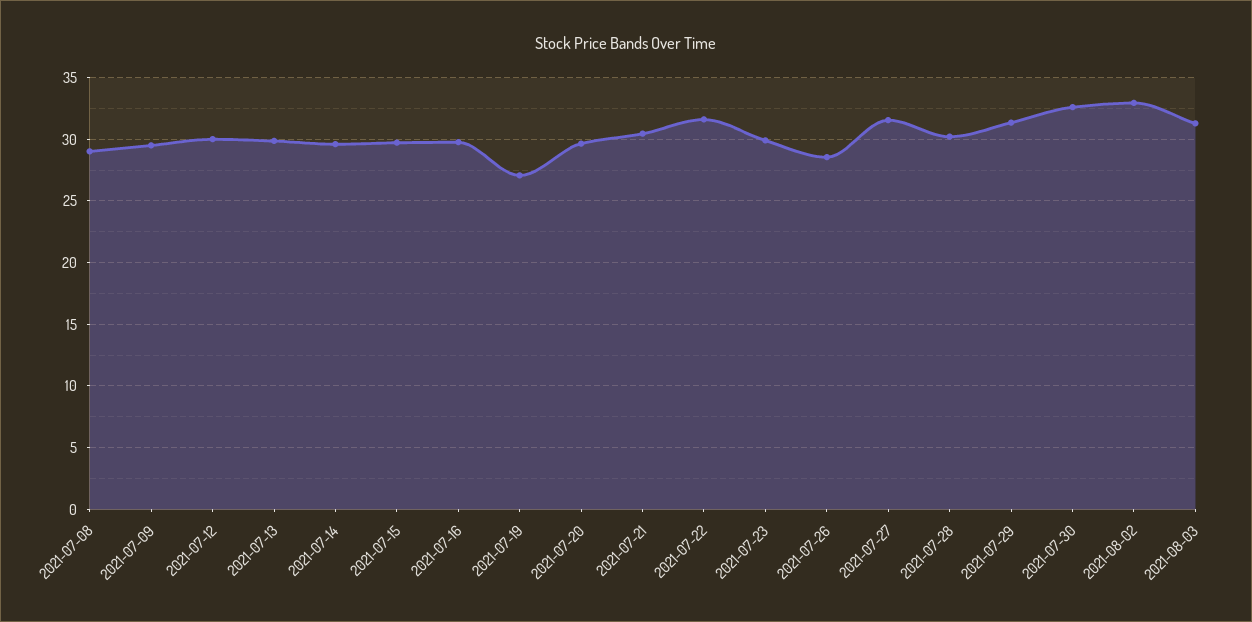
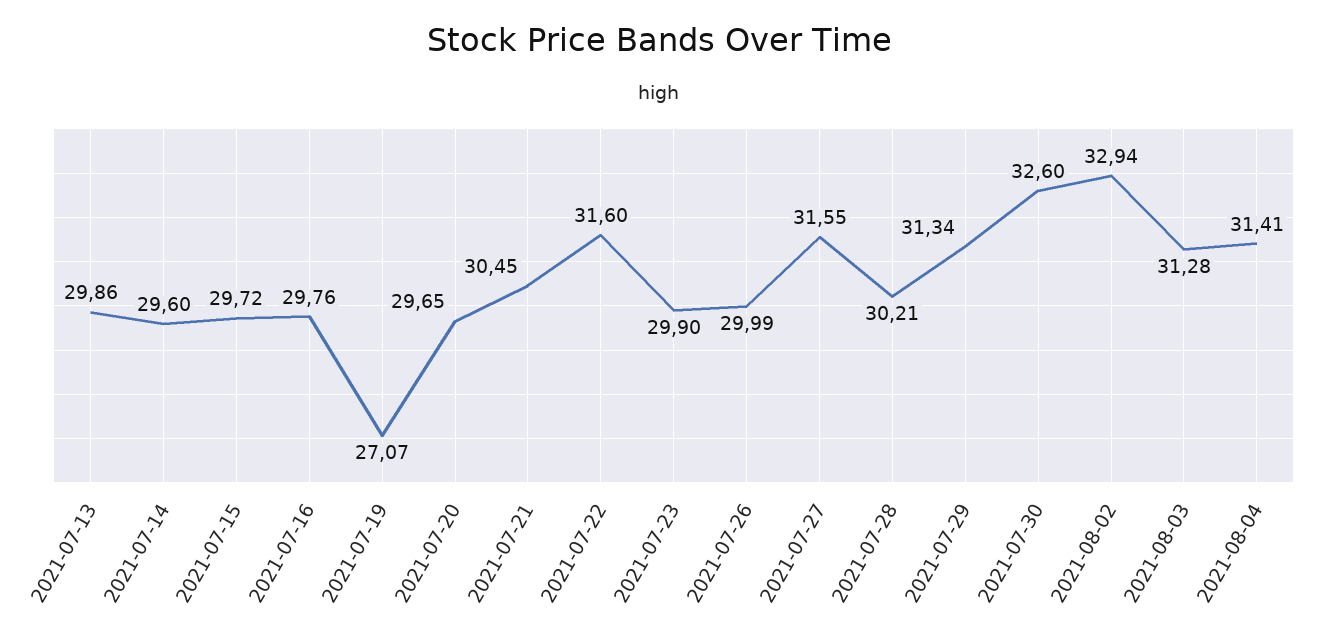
2021-07-08: 29 -> none
2021-07-09: 29.5 -> none
2021-07-12: 30 -> none
2021-07-26: 28.5 -> 29.99
2021-08-04: none -> 31.41

